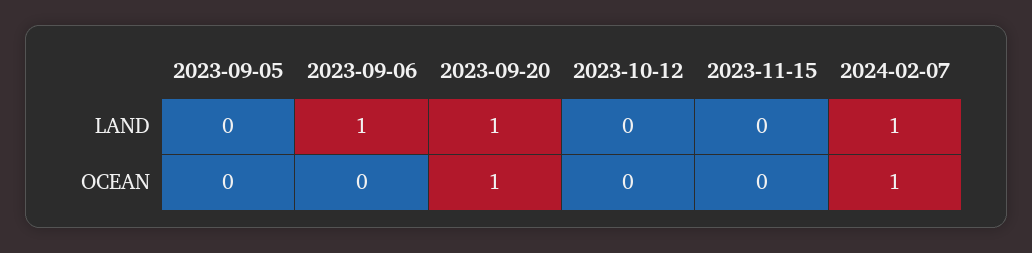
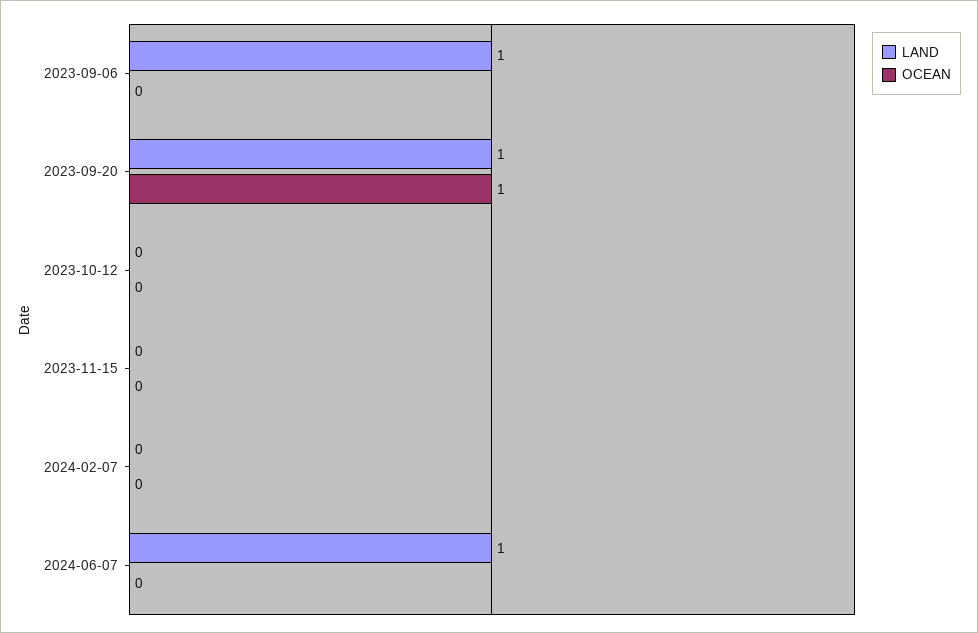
LAND, 2023-09-05: 0 -> none
LAND, 2024-02-07: 1 -> 0
OCEAN, 2023-09-05: 0 -> none
OCEAN, 2024-02-07: 1 -> 0
LAND, 2024-06-07: none -> 1
OCEAN, 2024-06-07: none -> 0

